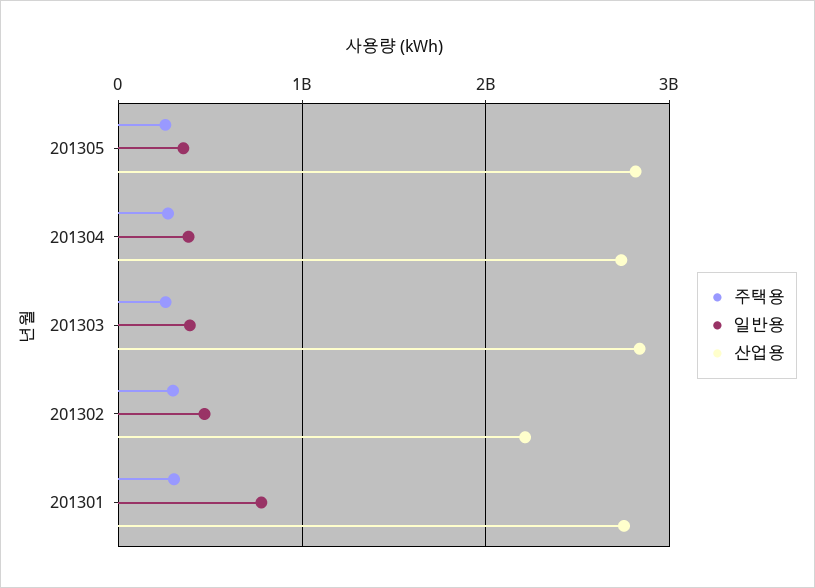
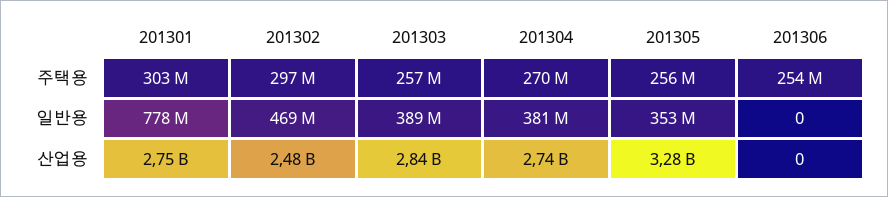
산업용, 201305: 2800000000 -> 3280000000
산업용, 201302: 2200000000 -> 2480000000
주택용, 201306: none -> 254000000
일반용, 201306: none -> 0
산업용, 201306: none -> 0

